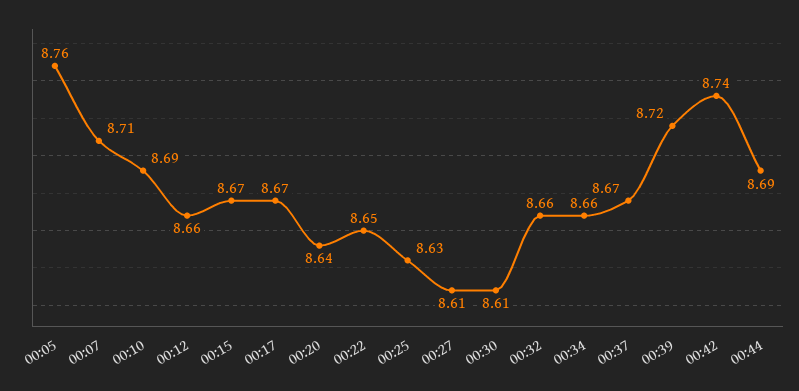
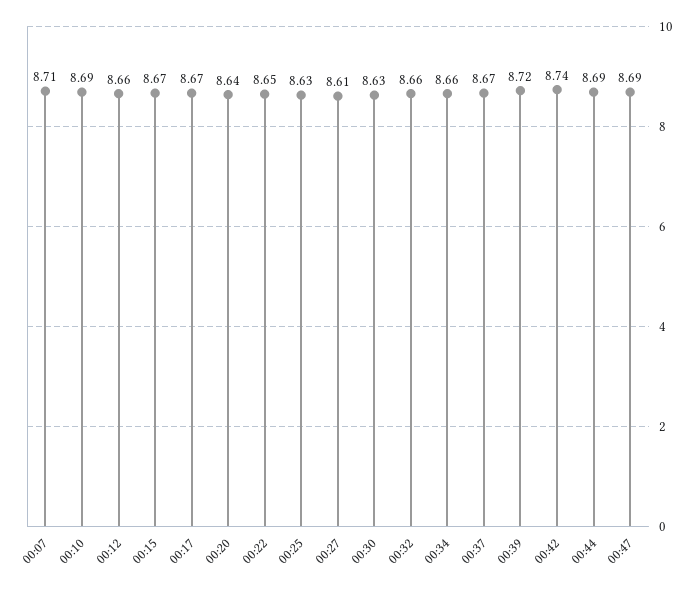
00:05: 8.76 -> none
00:30: 8.61 -> 8.63
00:47: none -> 8.69

